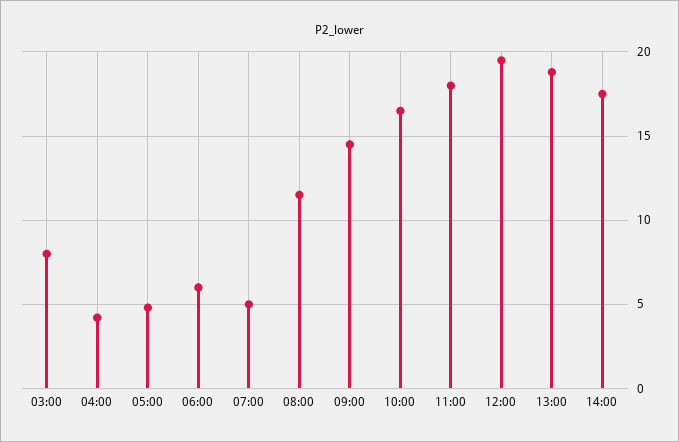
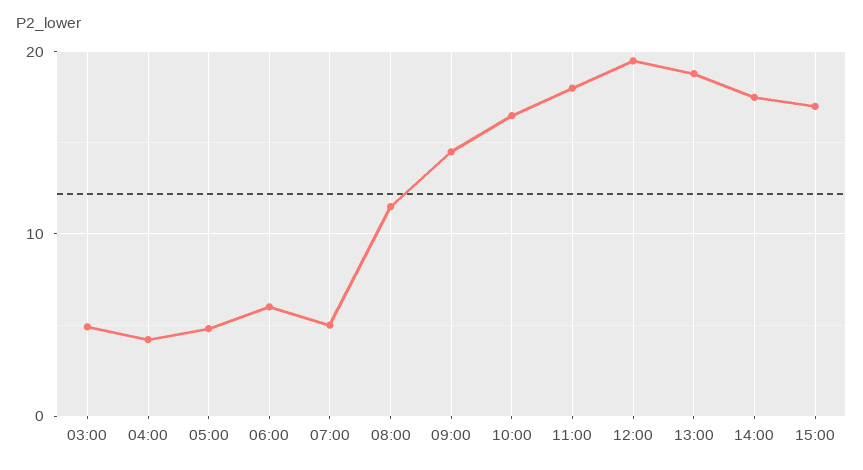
03:00: 8 -> 5
15:00: none -> 17

